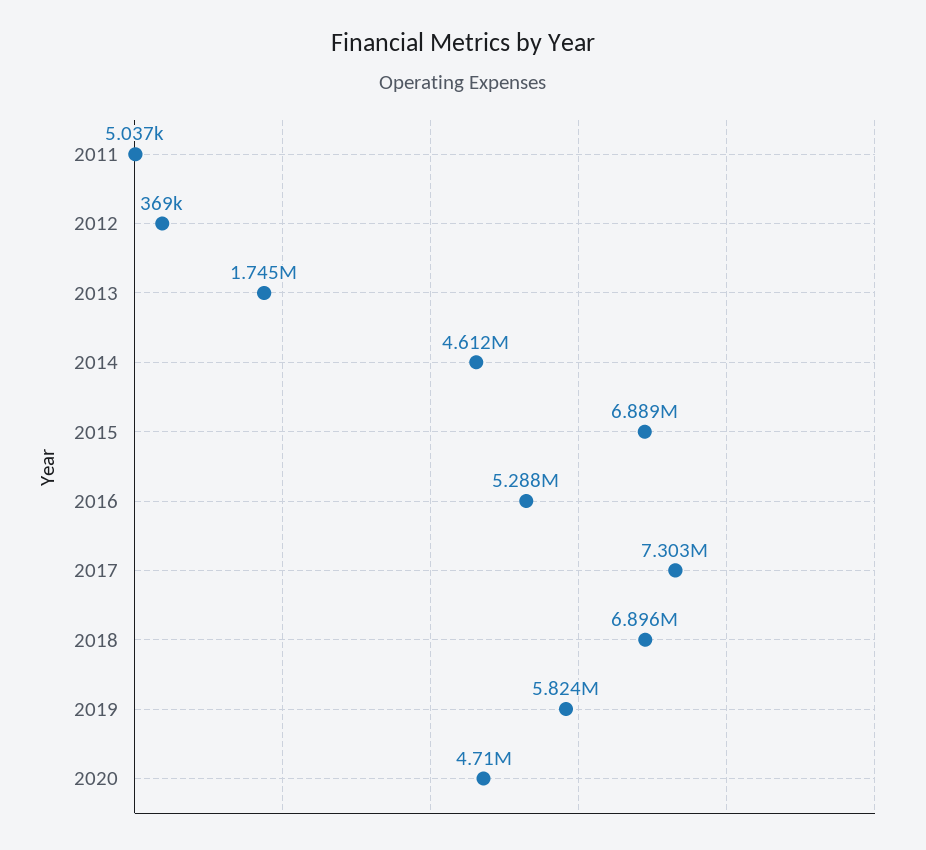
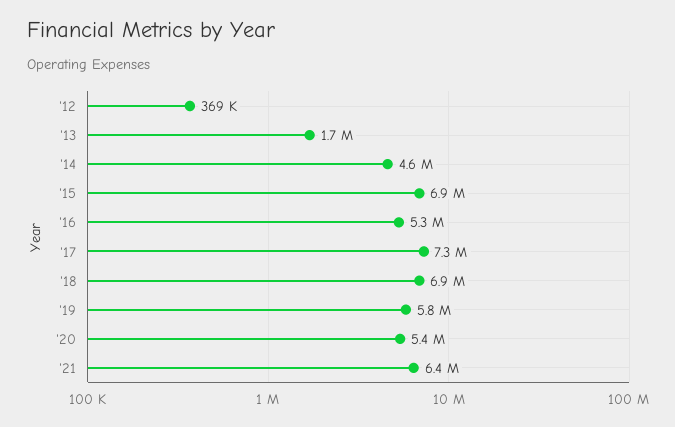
2011: 5037 -> none
2020: 4710000 -> 5400000
'21: none -> 6400000

